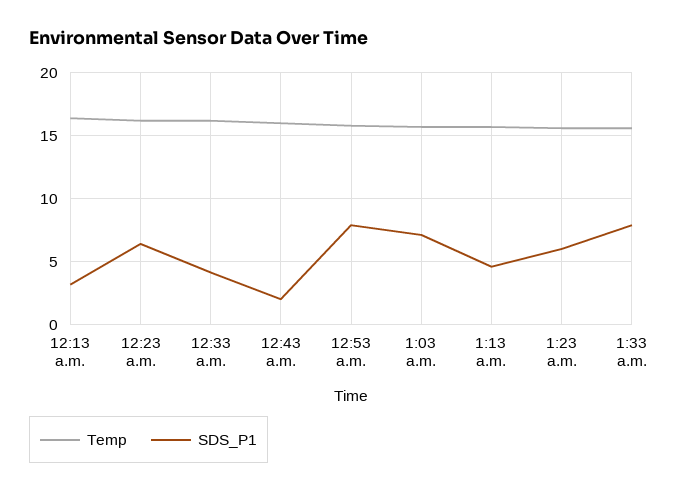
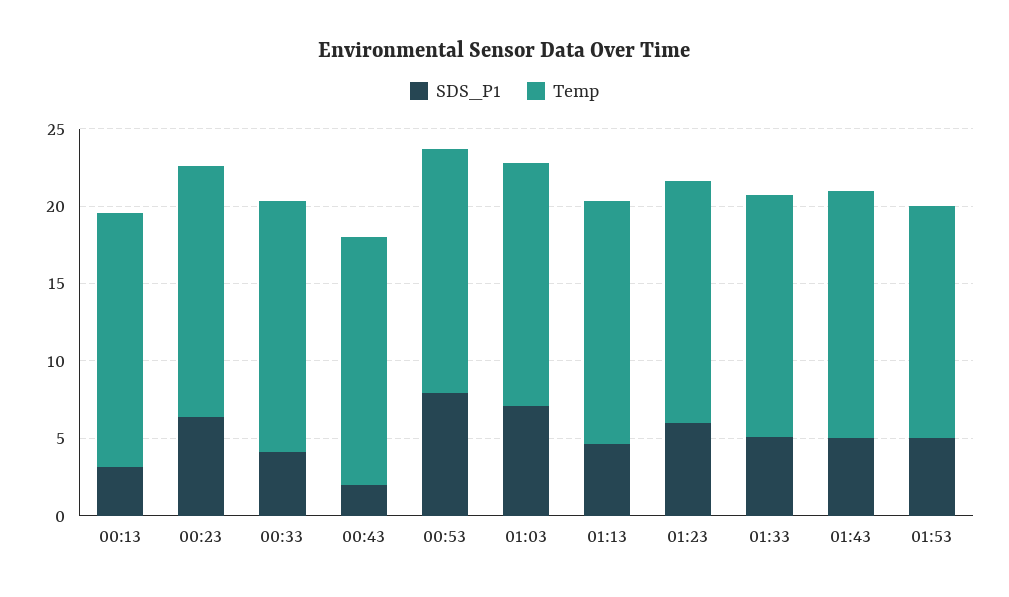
SDS_P1, 1:33 a.m.: 8 -> 5
SDS_P1, 01:43: none -> 5
Temp, 01:43: none -> 16
SDS_P1, 01:53: none -> 5
Temp, 01:53: none -> 15

